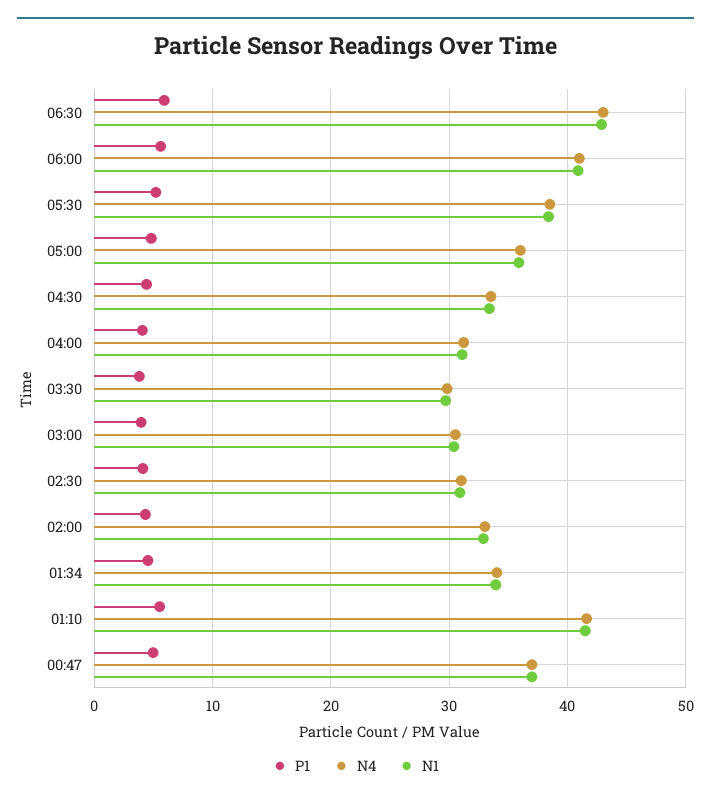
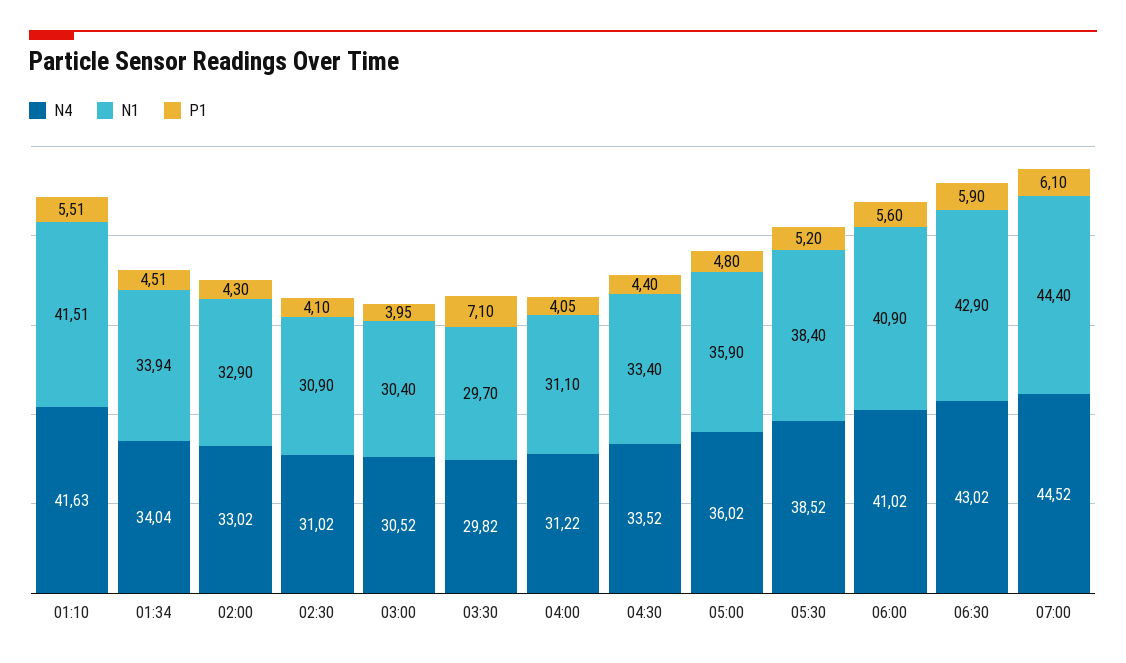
P1, 03:30: 4 -> 7.1
P1, 00:47: 5 -> none
N4, 00:47: 37 -> none
N1, 00:47: 37 -> none
N4, 07:00: none -> 44.52
N1, 07:00: none -> 44.4
P1, 07:00: none -> 6.1

